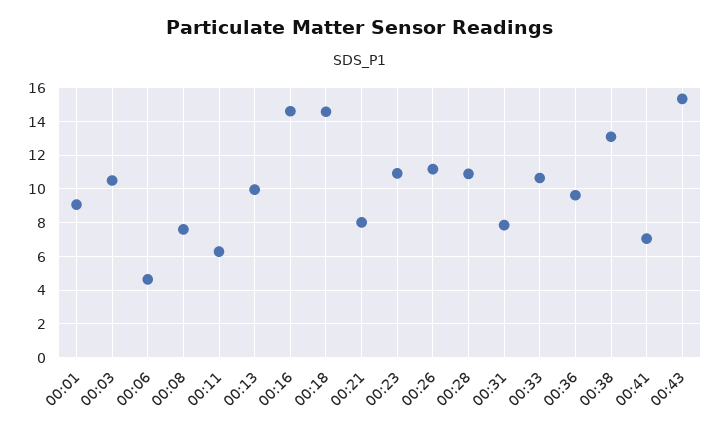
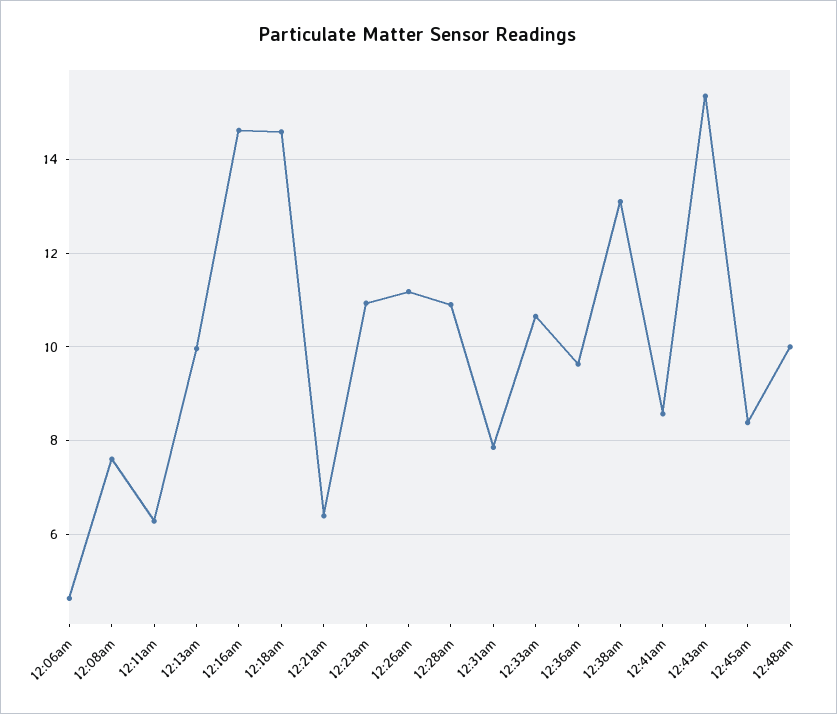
00:01: 9 -> none
00:03: 10.5 -> none
00:21: 8 -> 6.4
00:41: 7 -> 8.6
12:45am: none -> 8.4
12:48am: none -> 10

